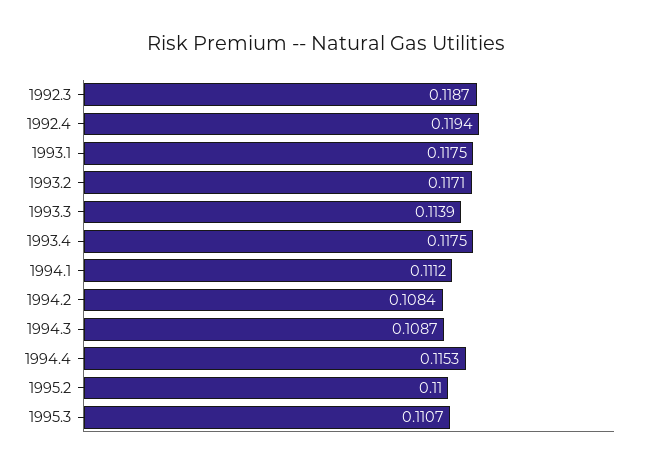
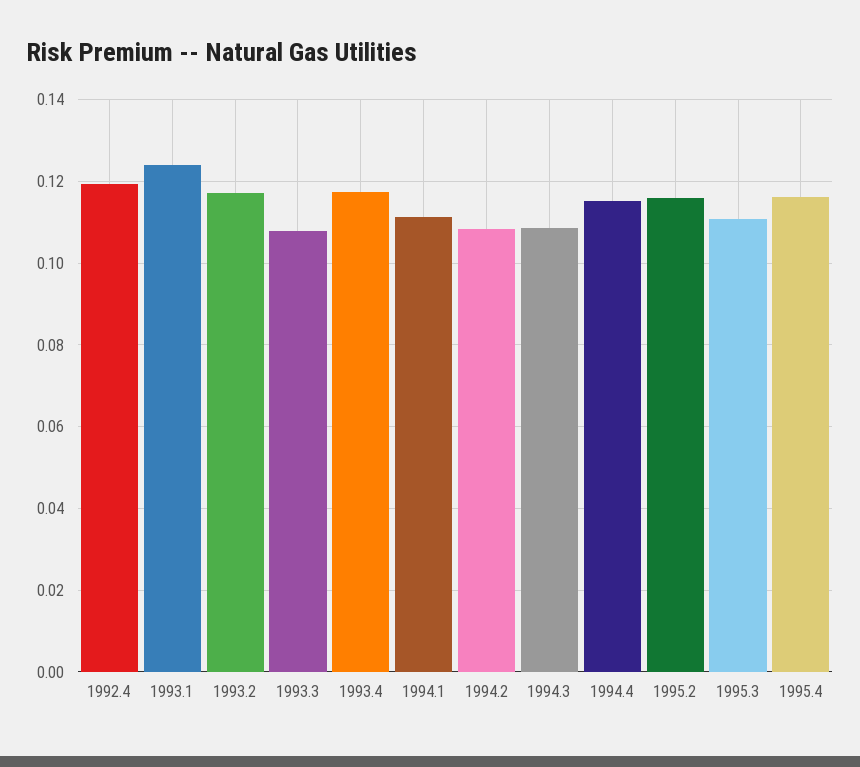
1992.3: 0.1187 -> none
1993.1: 0.1175 -> 0.124
1993.3: 0.1139 -> 0.108
1995.2: 0.11 -> 0.116
1995.4: none -> 0.116

